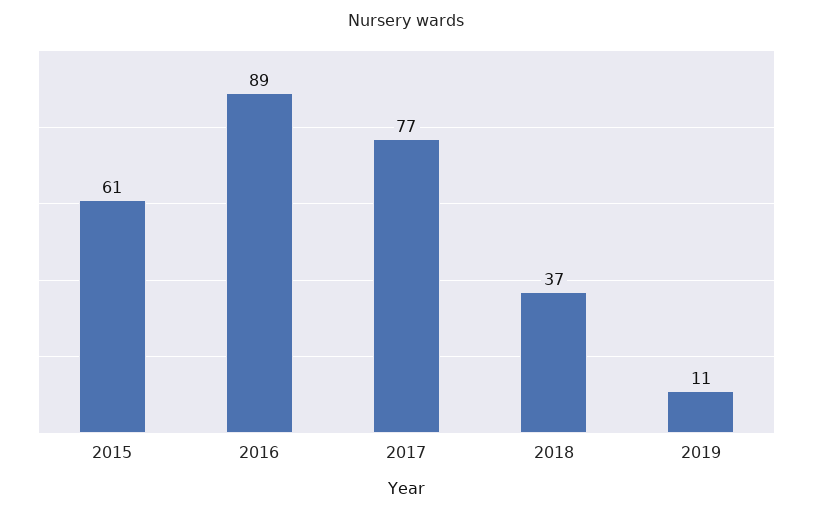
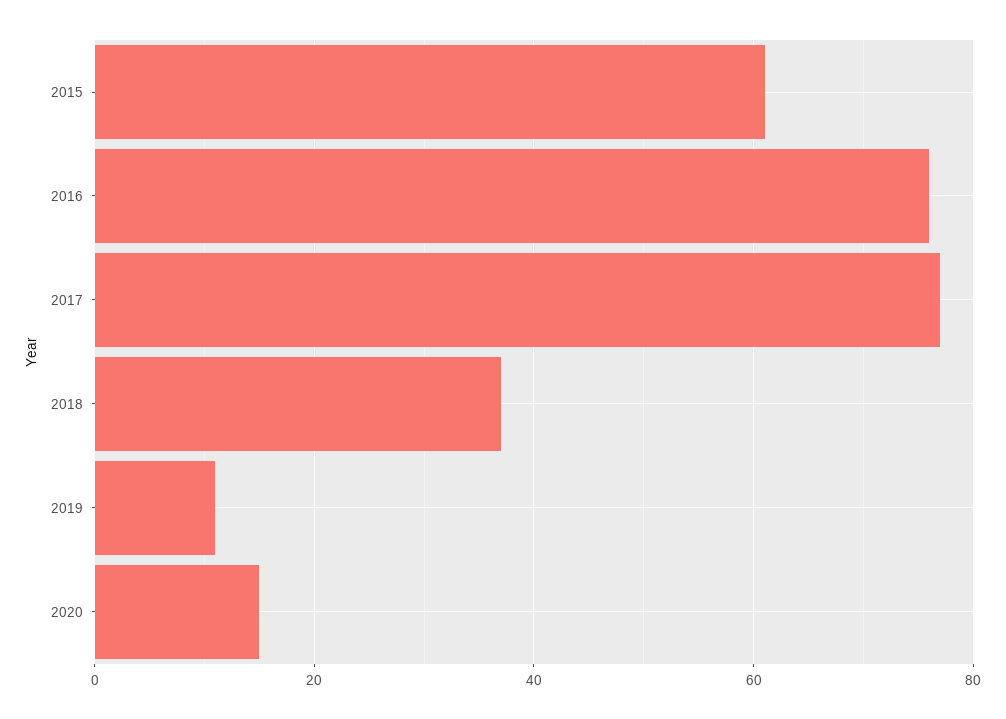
2016: 89 -> 75
2020: none -> 15

